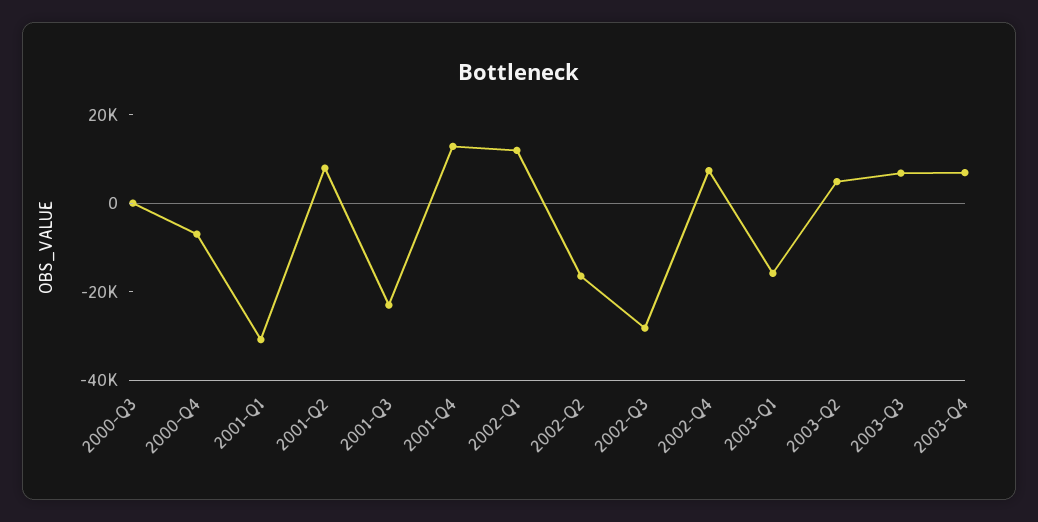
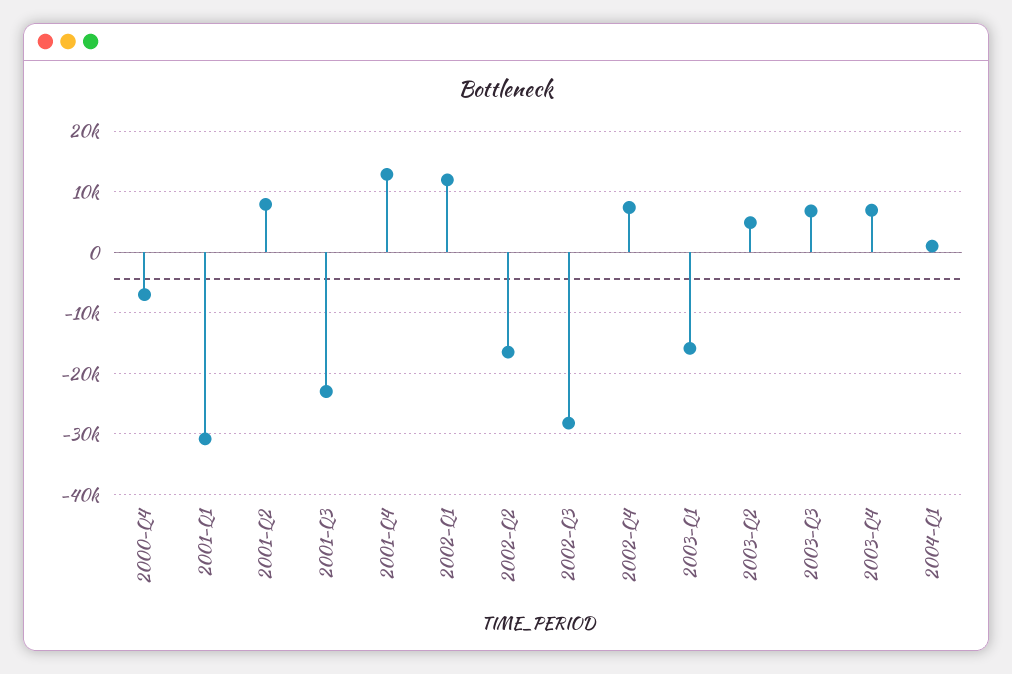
2000-Q3: 0 -> none
2004-Q1: none -> 1000

